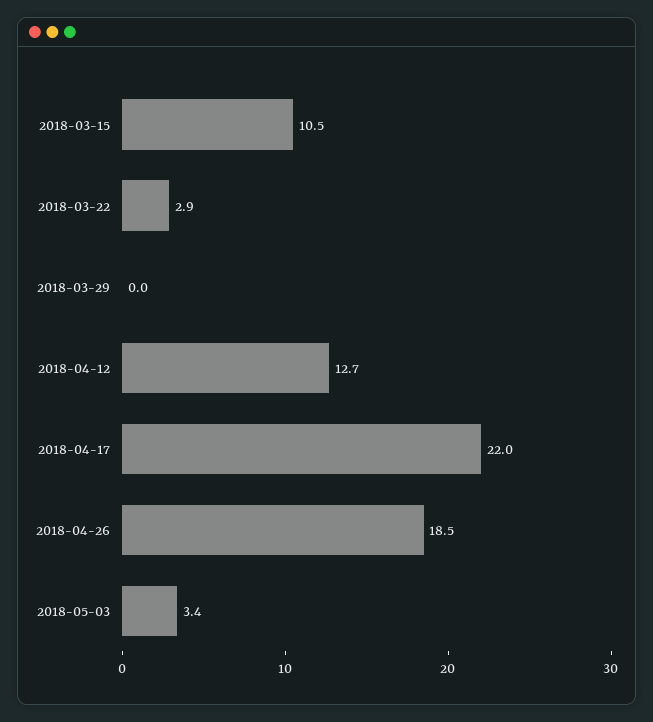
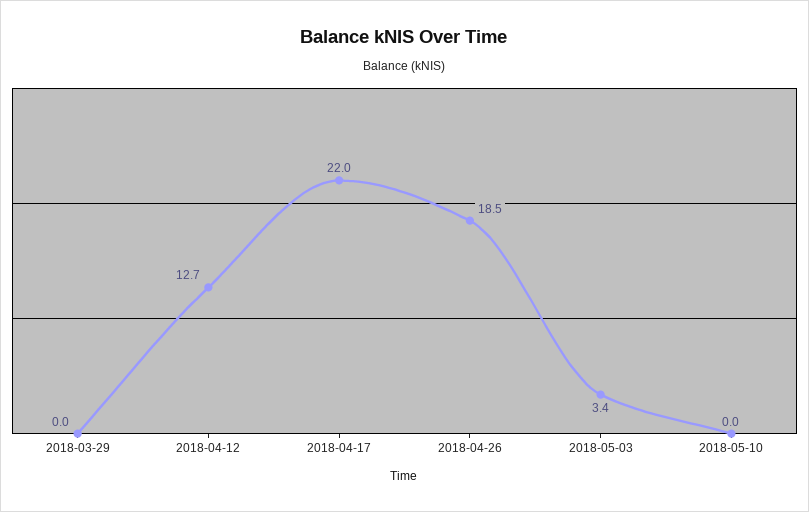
2018-03-15: 10.5 -> none
2018-03-22: 2.9 -> none
2018-05-10: none -> 0

